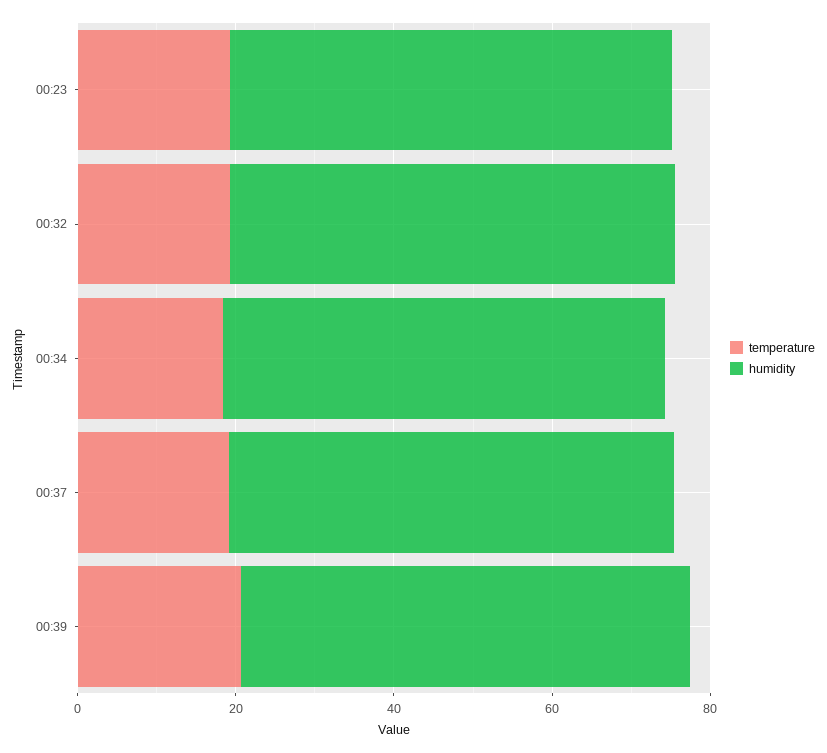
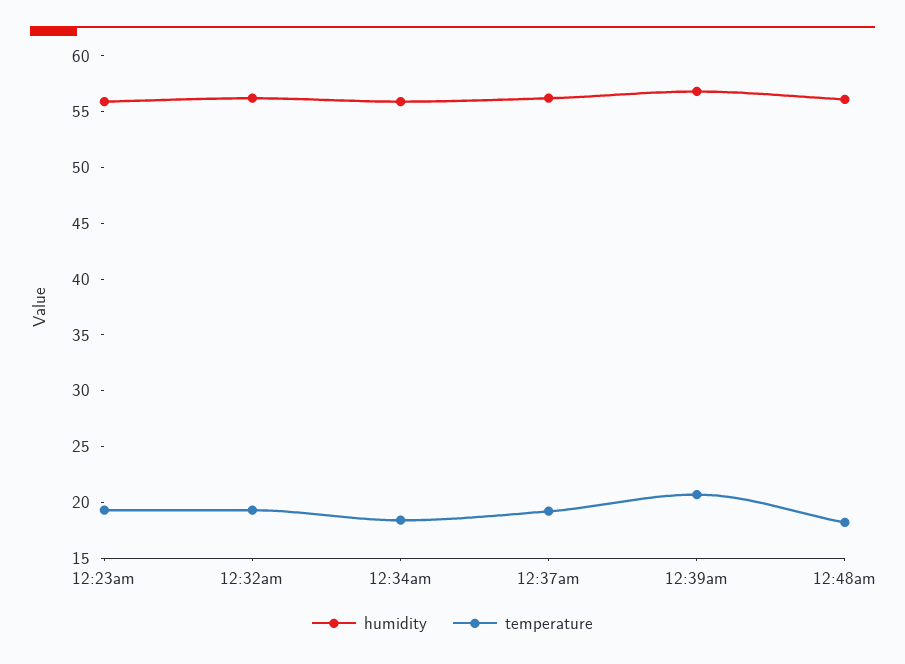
humidity, 12:48am: none -> 56
temperature, 12:48am: none -> 18

